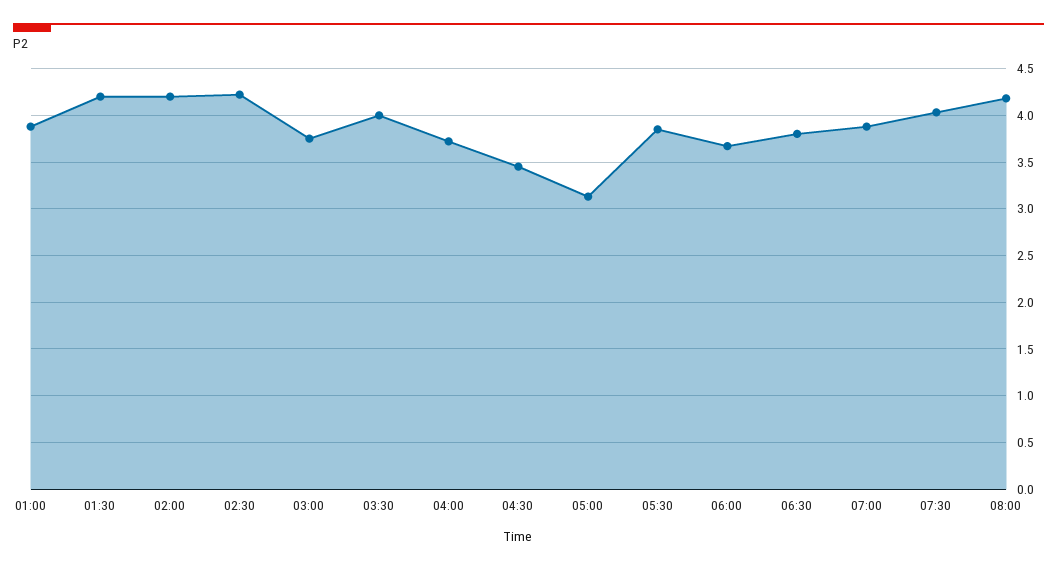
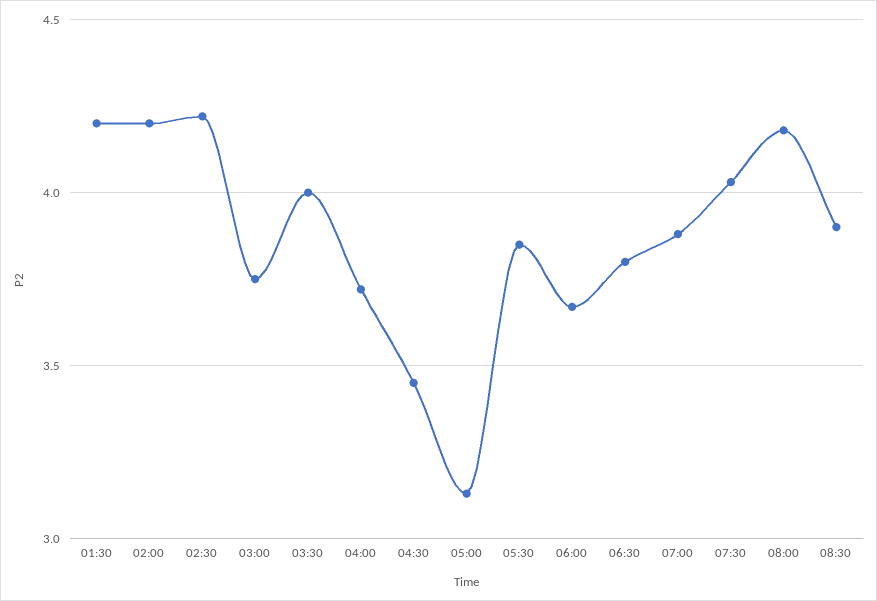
01:00: 3.9 -> none
08:30: none -> 3.9

